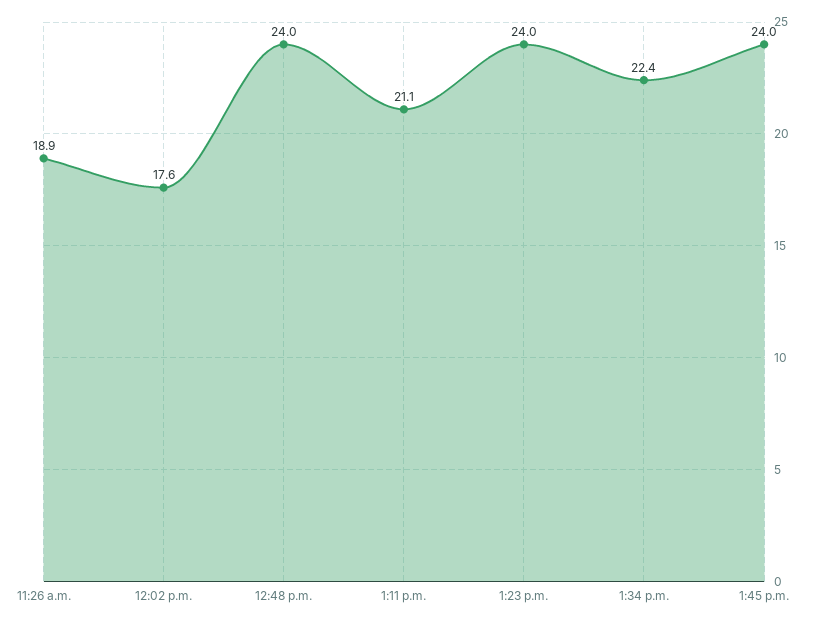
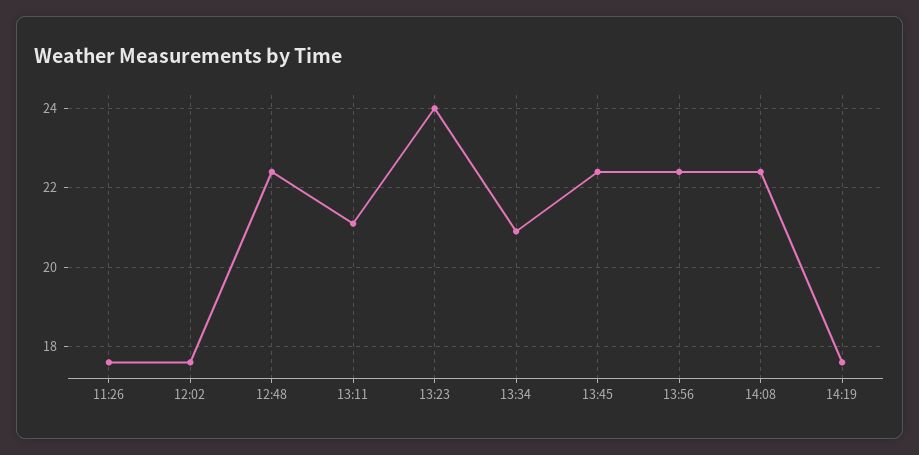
11:26 a.m.: 18.9 -> 17.5
12:48 p.m.: 24 -> 22.5
1:34 p.m.: 22.4 -> 21
1:45 p.m.: 24 -> 22.5
13:56: none -> 22.5
14:08: none -> 22.5
14:19: none -> 17.5

